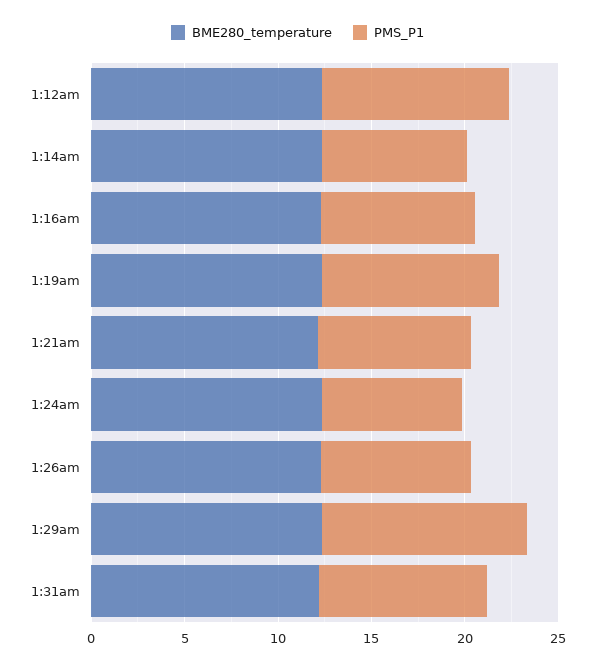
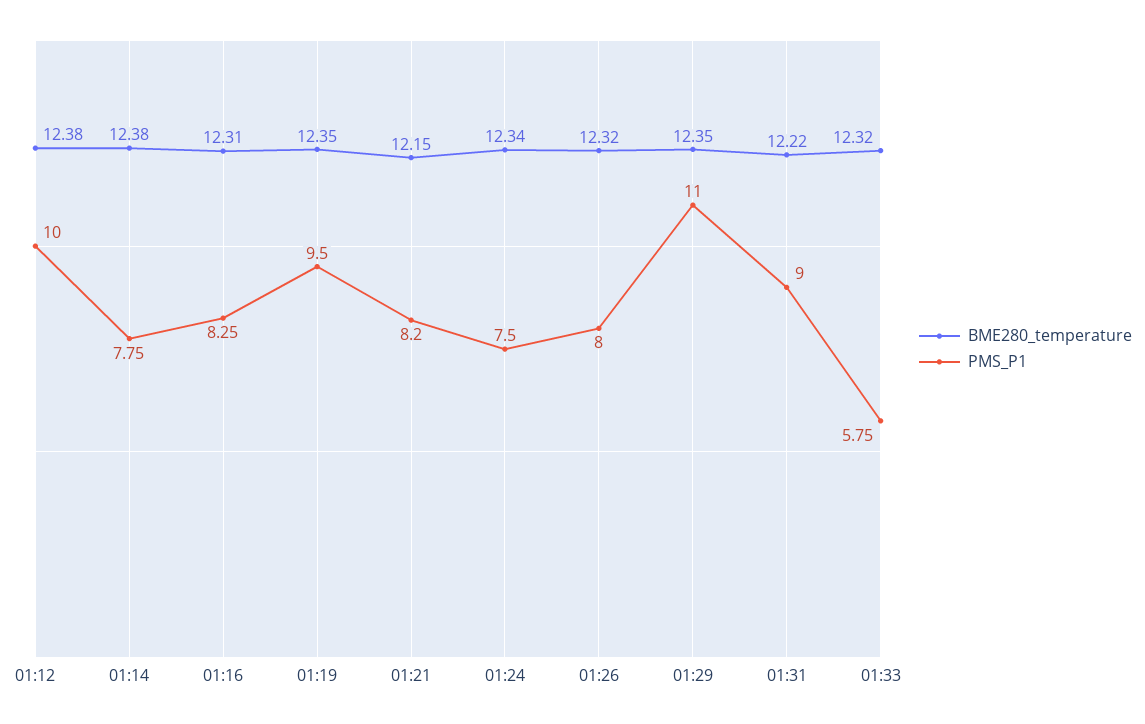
BME280_temperature, 01:33: none -> 12.32
PMS_P1, 01:33: none -> 5.75

